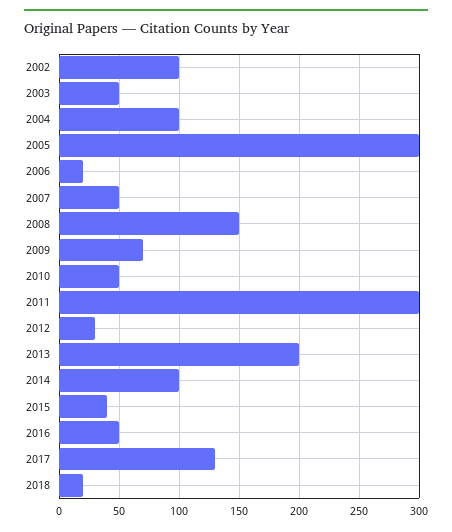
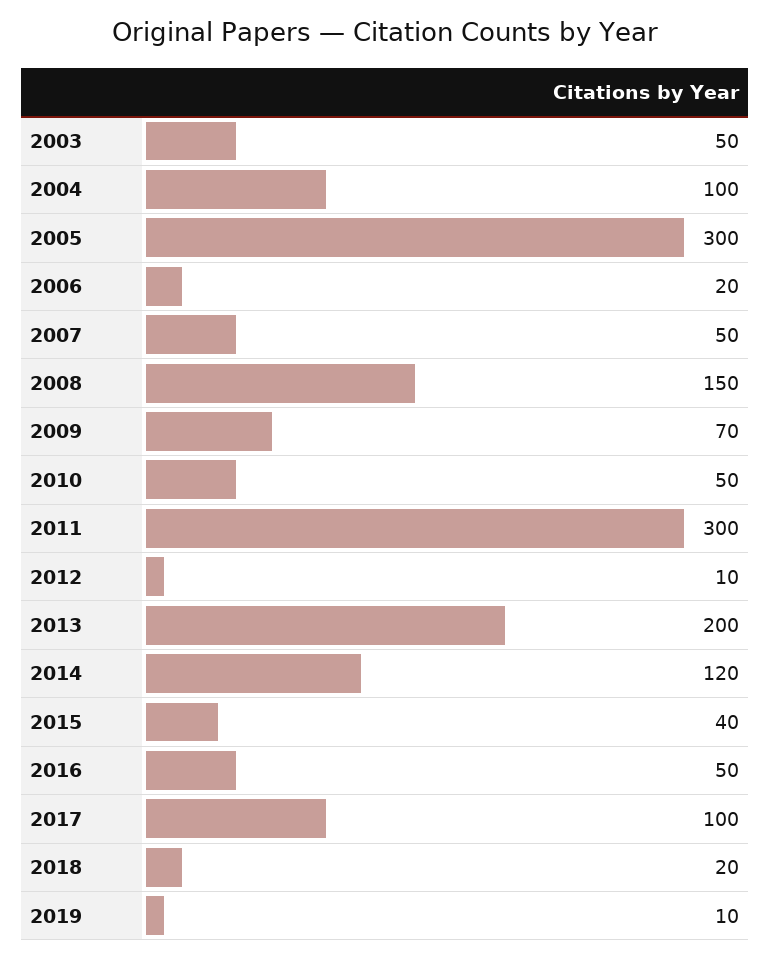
2002: 100 -> none
2012: 30 -> 10
2014: 100 -> 120
2017: 130 -> 100
2019: none -> 10

